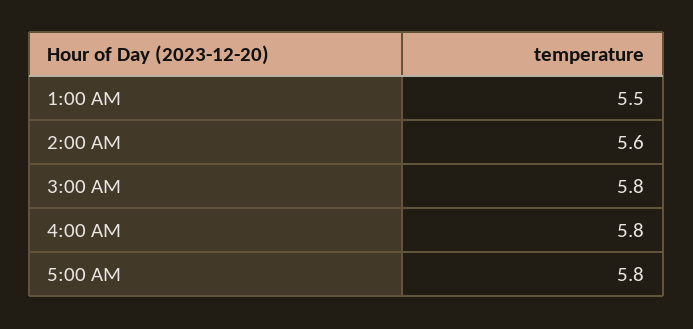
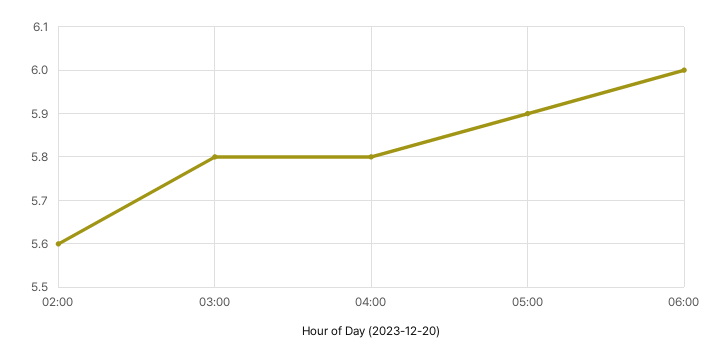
1:00 AM: 5.5 -> none
5:00 AM: 5.8 -> 5.9
06:00: none -> 6

